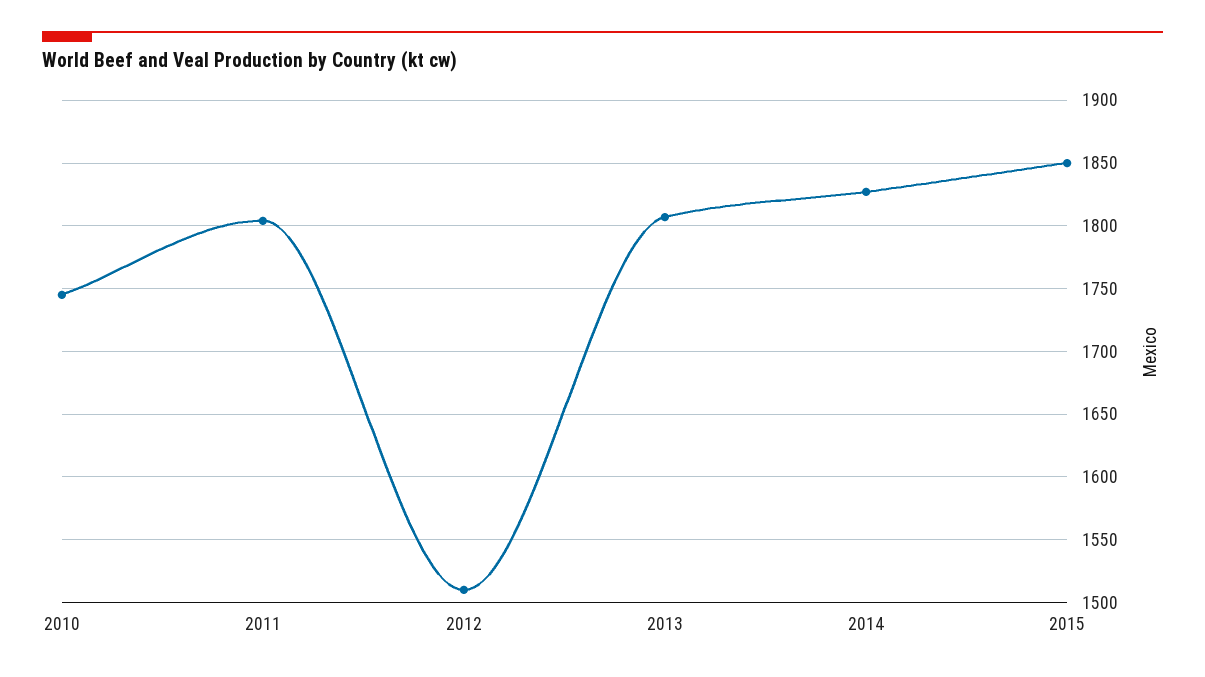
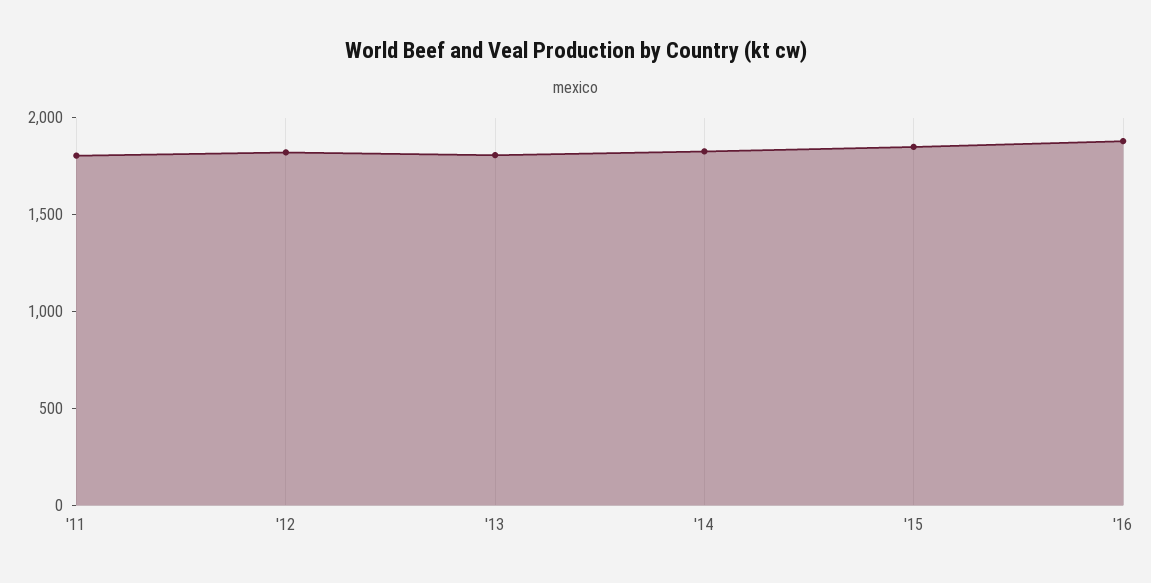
2010: 1745 -> none
2012: 1510 -> 1800
'16: none -> 1900

